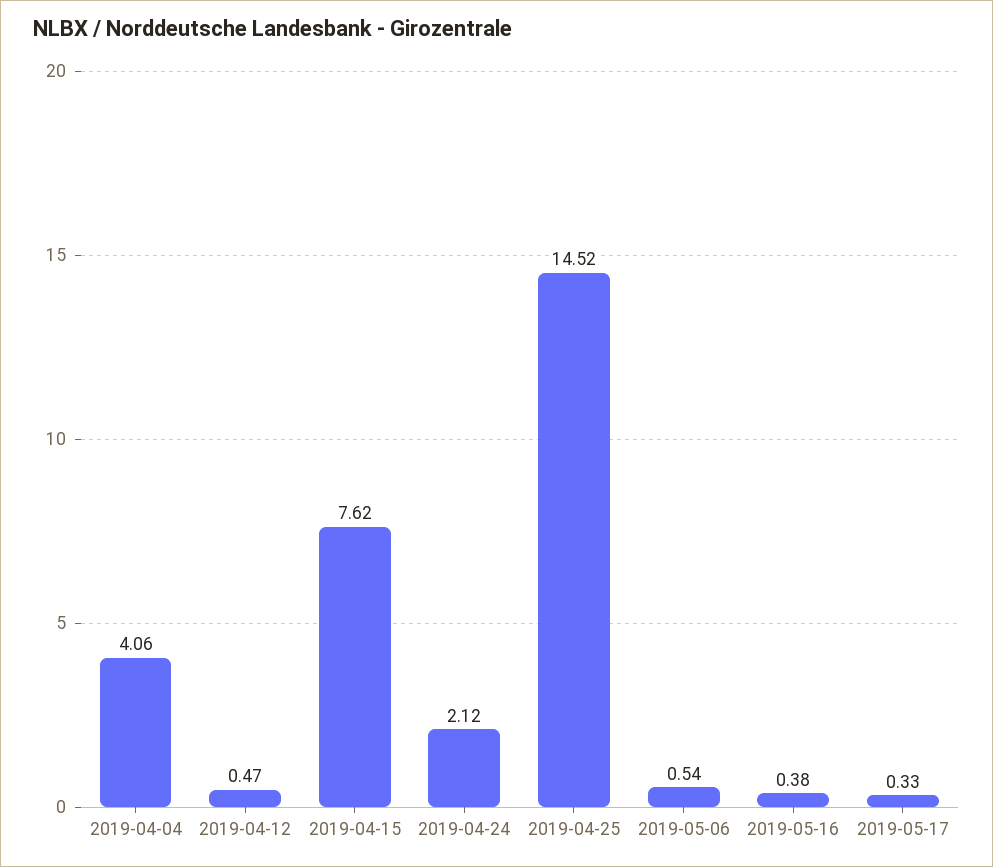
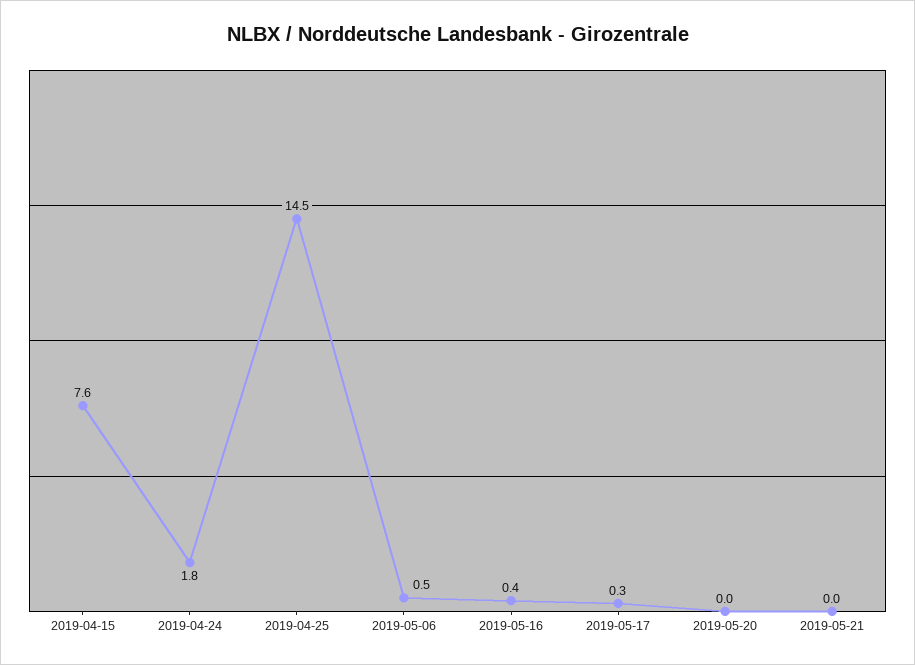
2019-04-04: 4.06 -> none
2019-04-12: 0.47 -> none
2019-04-24: 2.12 -> 1.8
2019-05-20: none -> 0
2019-05-21: none -> 0

